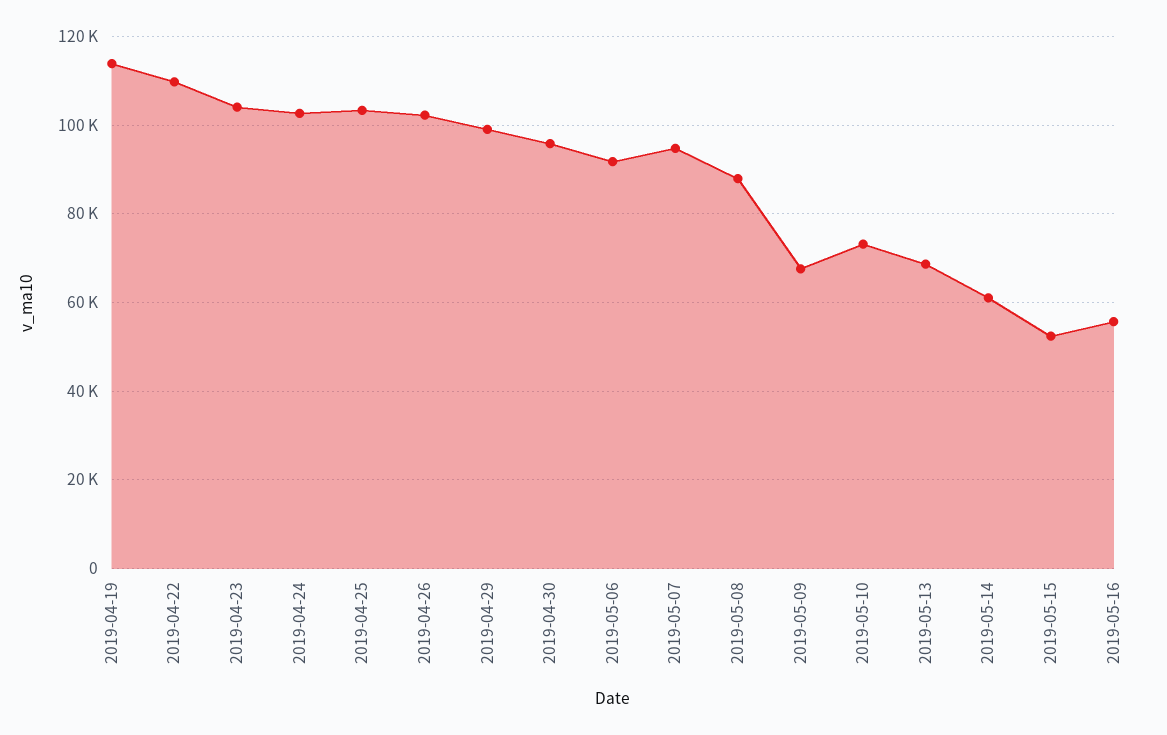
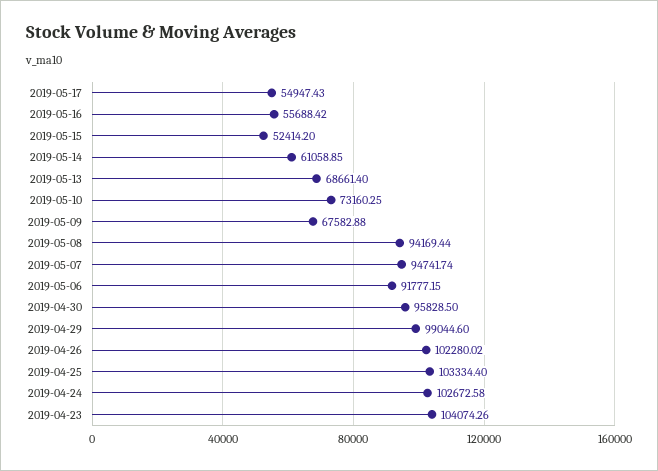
2019-04-19: 114000 -> none
2019-04-22: 110000 -> none
2019-05-08: 88000 -> 94169.44
2019-05-17: none -> 54947.43

